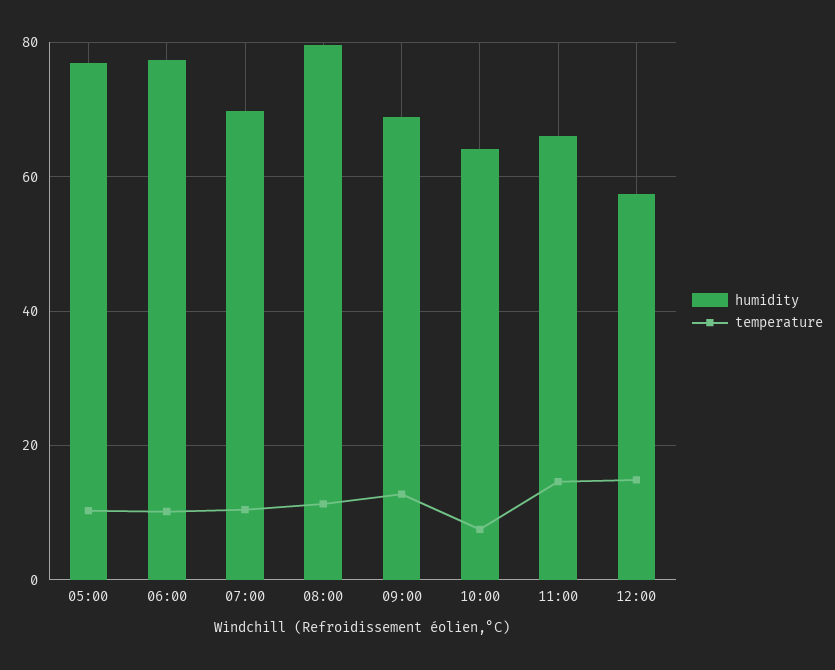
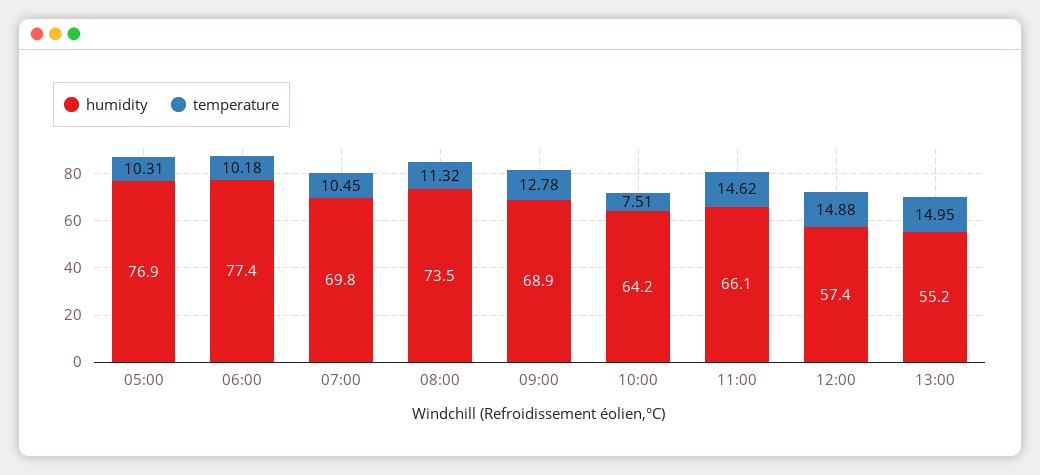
humidity, 08:00: 80 -> 73.5
humidity, 13:00: none -> 55.2
temperature, 13:00: none -> 14.95

